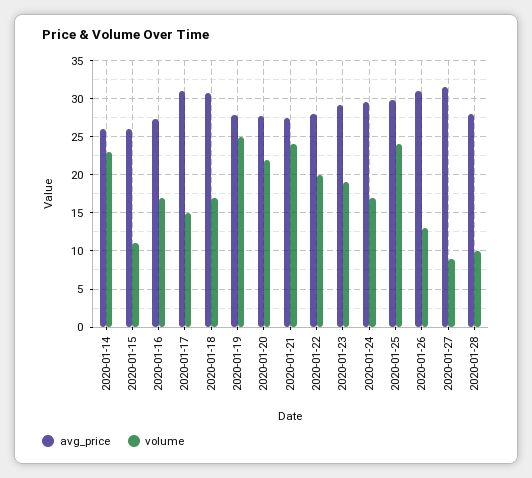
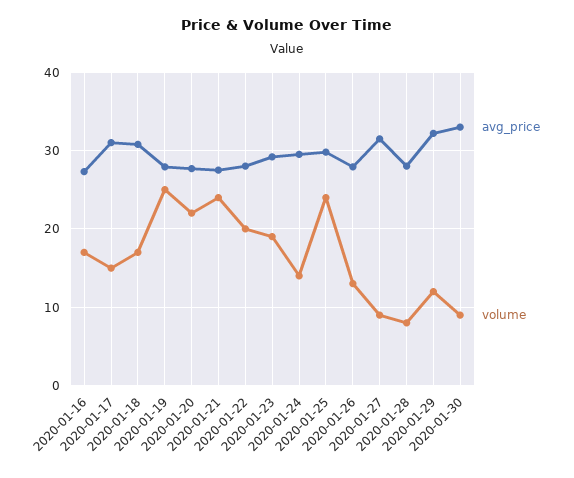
avg_price, 2020-01-14: 26 -> none
volume, 2020-01-14: 23 -> none
avg_price, 2020-01-15: 26 -> none
volume, 2020-01-15: 11 -> none
volume, 2020-01-24: 17 -> 14
avg_price, 2020-01-26: 31 -> 28
volume, 2020-01-28: 10 -> 8
avg_price, 2020-01-29: none -> 32
volume, 2020-01-29: none -> 12
avg_price, 2020-01-30: none -> 33
volume, 2020-01-30: none -> 9

